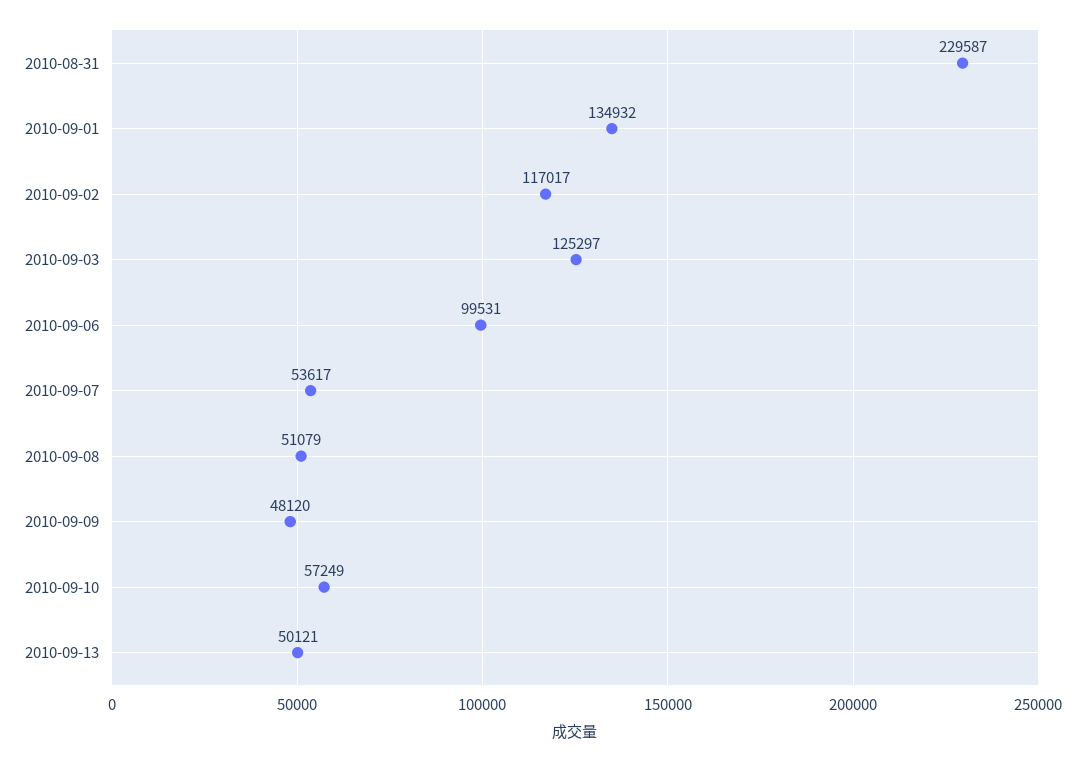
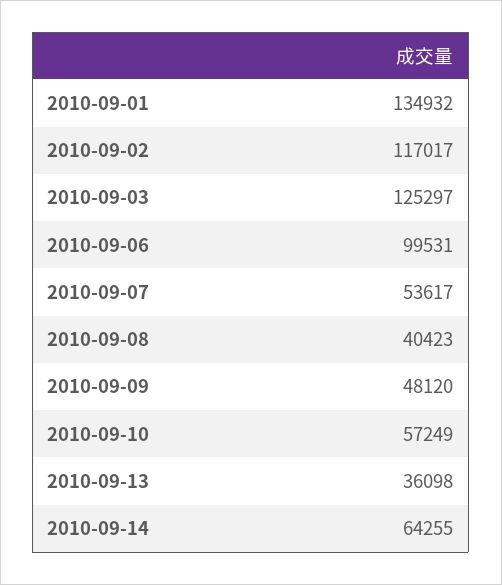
2010-08-31: 229587 -> none
2010-09-08: 51079 -> 40423
2010-09-13: 50121 -> 36098
2010-09-14: none -> 64255

